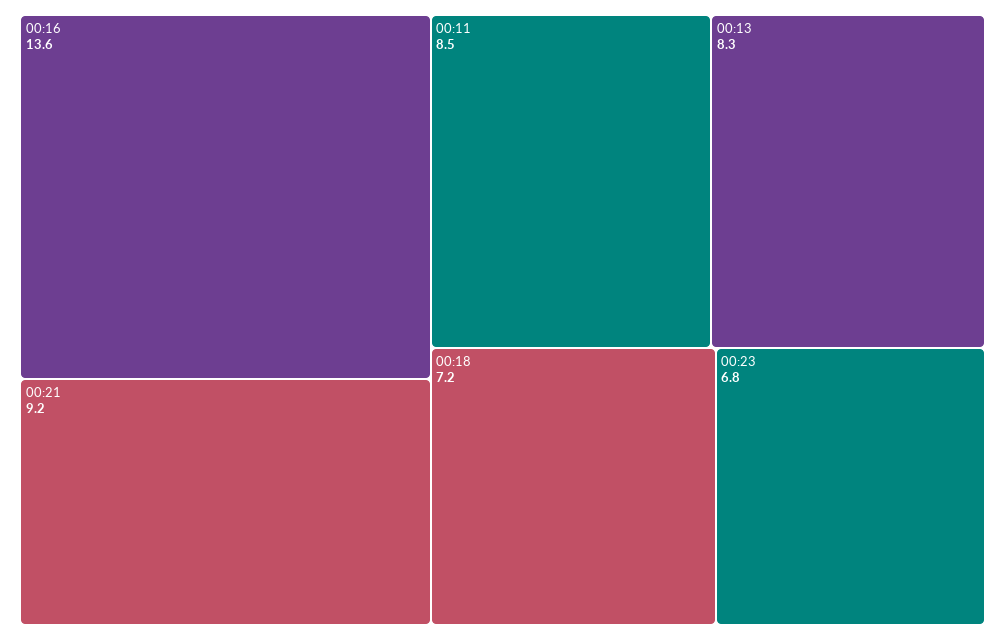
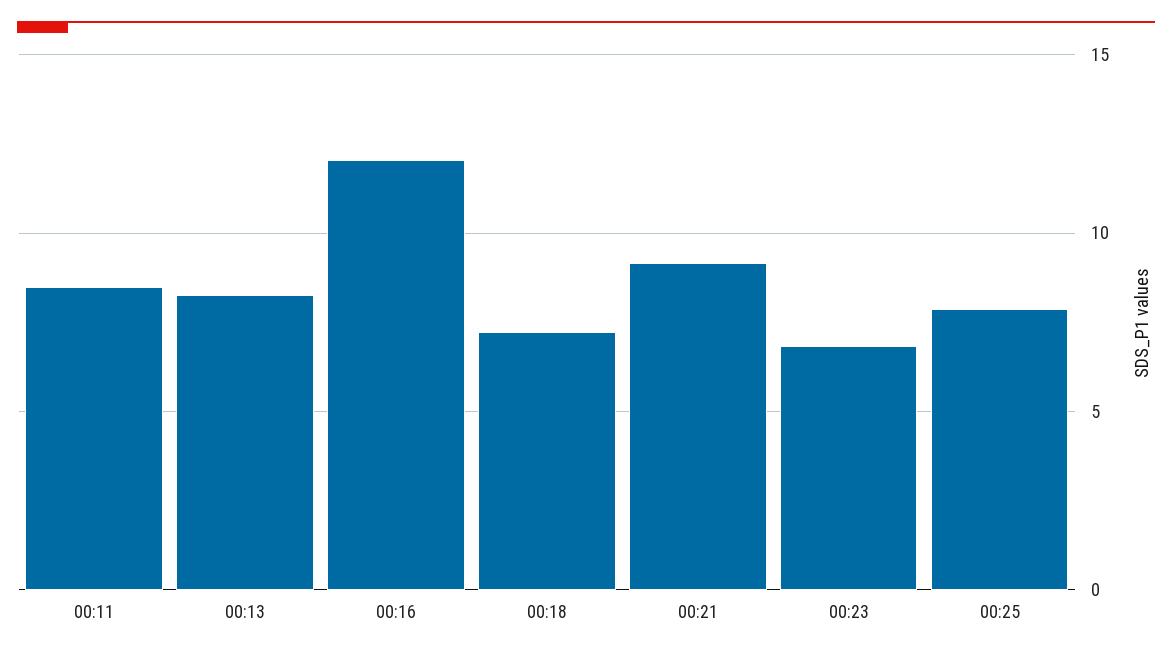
00:16: 13.6 -> 12
00:25: none -> 8

